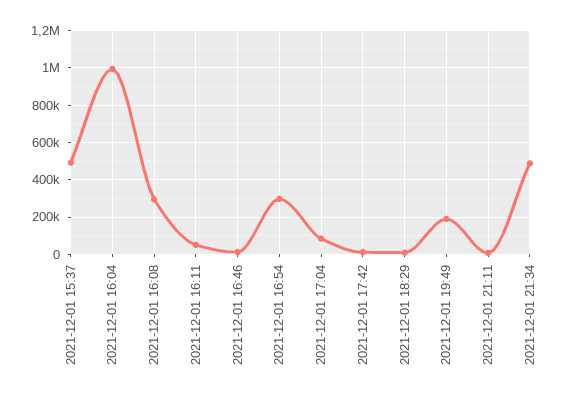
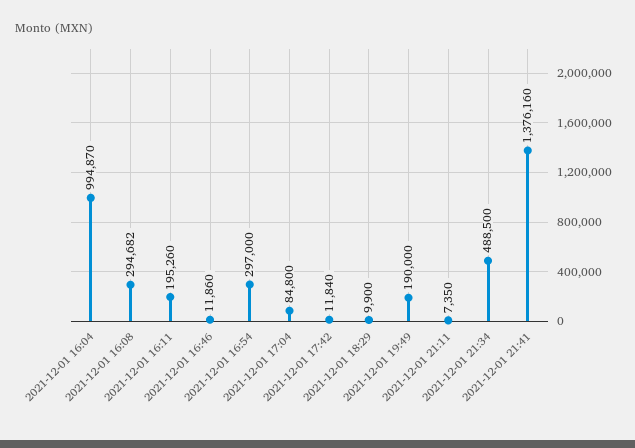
2021-12-01 15:37: 500000 -> none
2021-12-01 16:11: 50000 -> 195260
2021-12-01 21:41: none -> 1376160

